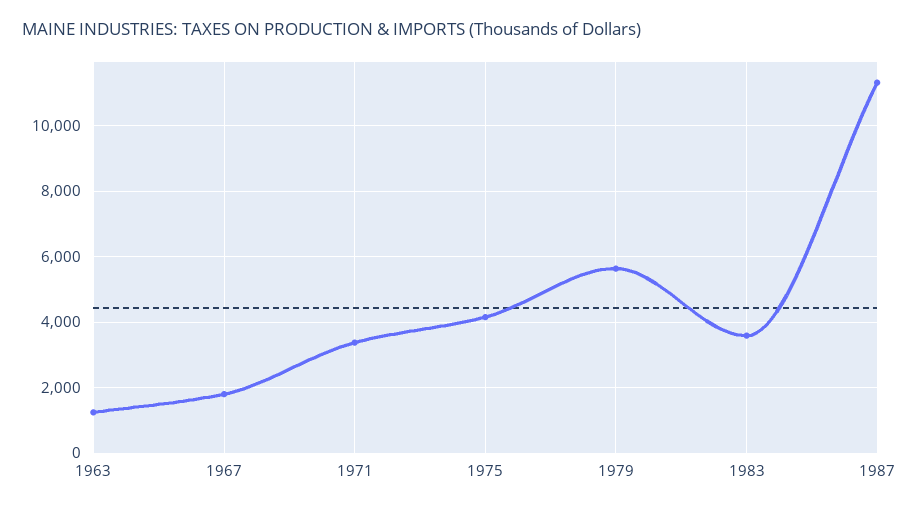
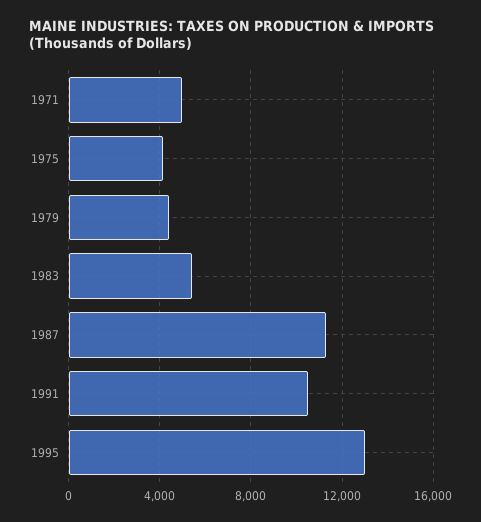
1963: 1200 -> none
1967: 1800 -> none
1971: 3400 -> 5000
1979: 5600 -> 4500
1983: 3600 -> 5500
1991: none -> 10500
1995: none -> 13000

